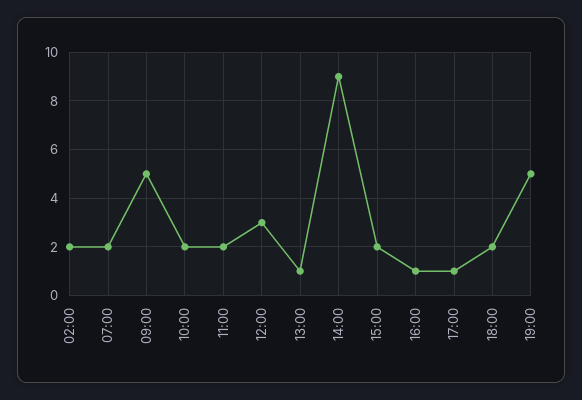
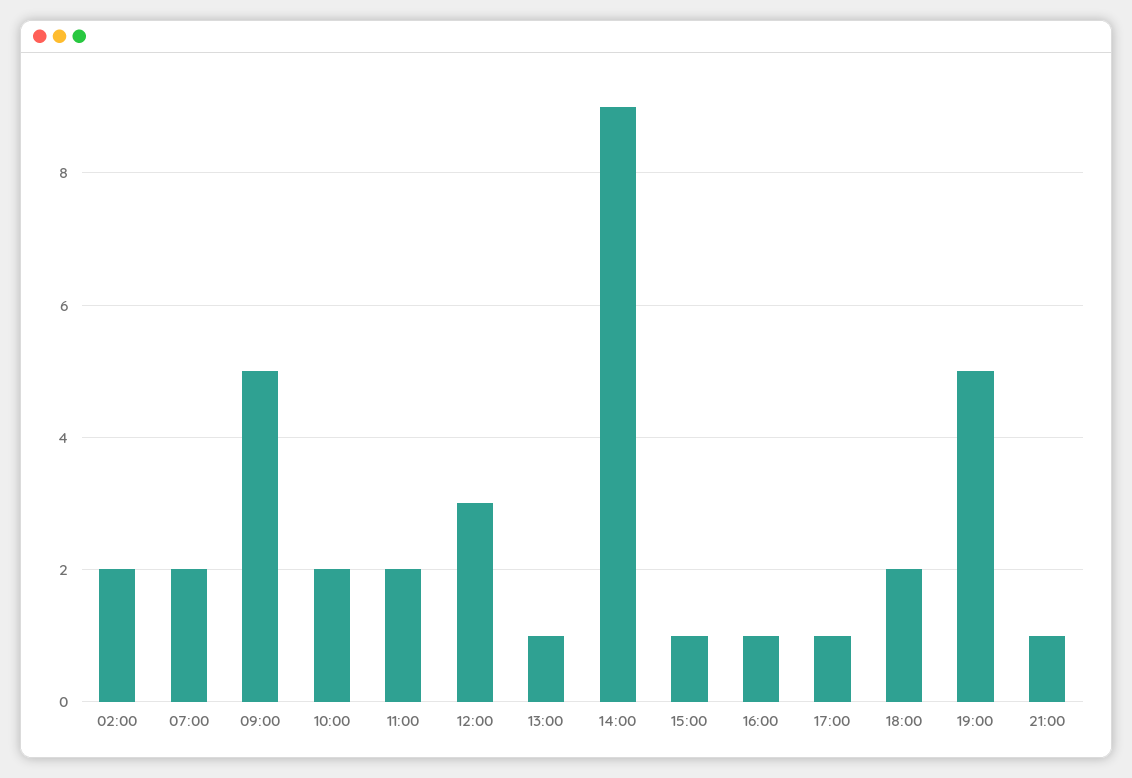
15:00: 2 -> 1
21:00: none -> 1

